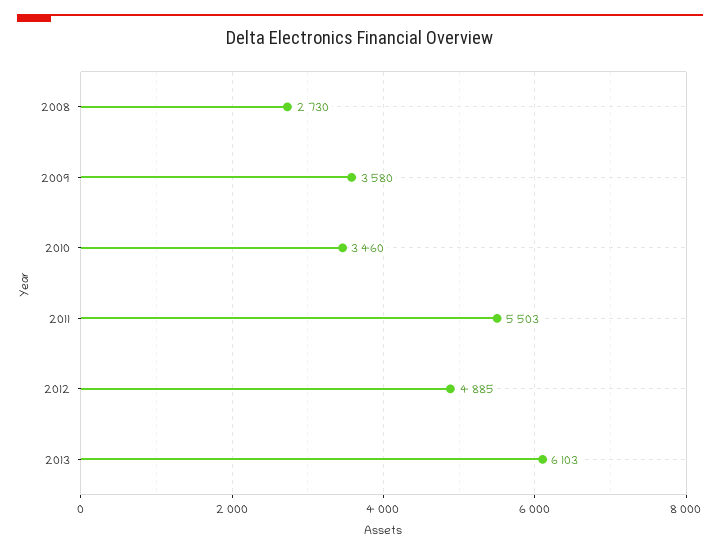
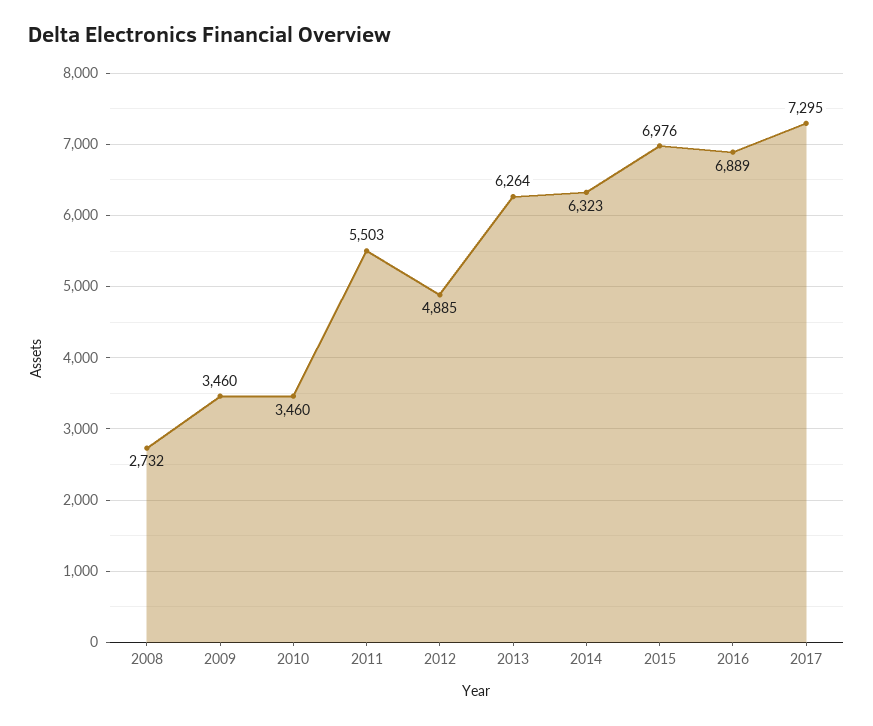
2008: 2730 -> 2732
2009: 3580 -> 3460
2013: 6103 -> 6264
2014: none -> 6323
2015: none -> 6976
2016: none -> 6889
2017: none -> 7295

